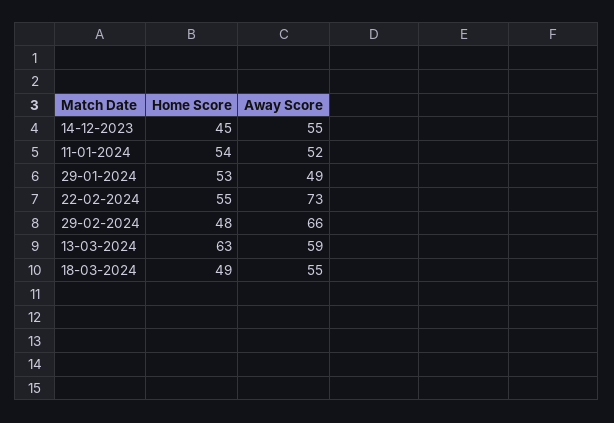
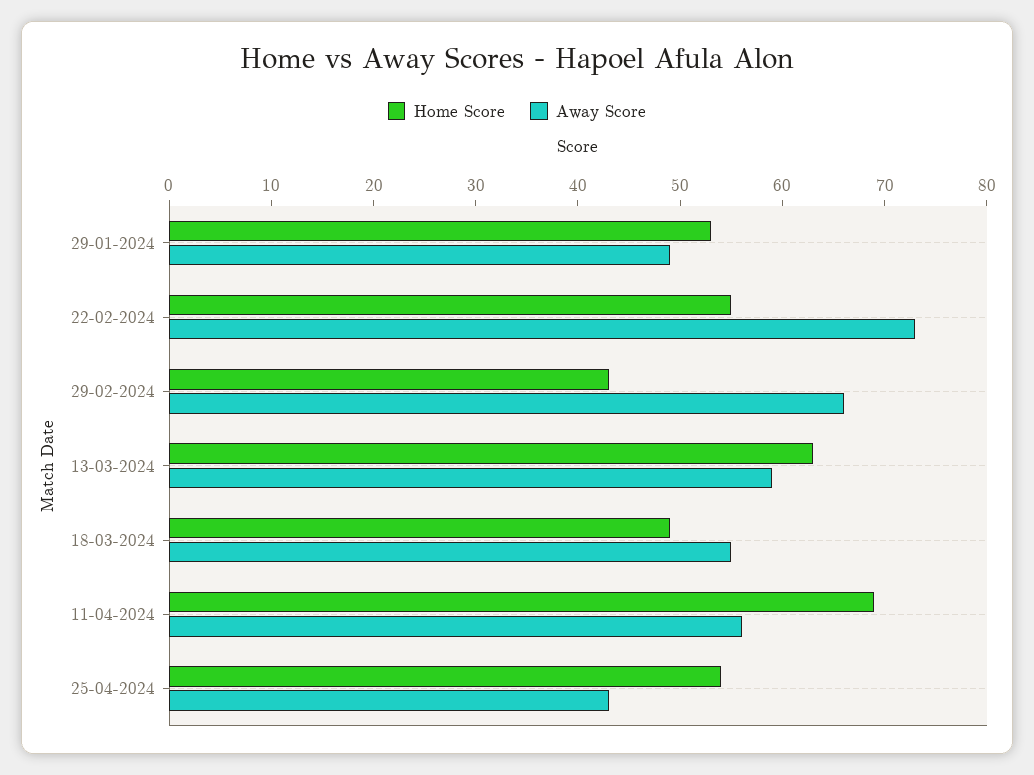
Home Score, 14-12-2023: 45 -> none
Away Score, 14-12-2023: 55 -> none
Home Score, 11-01-2024: 54 -> none
Away Score, 11-01-2024: 52 -> none
Home Score, 29-02-2024: 48 -> 43
Home Score, 11-04-2024: none -> 69
Away Score, 11-04-2024: none -> 56
Home Score, 25-04-2024: none -> 54
Away Score, 25-04-2024: none -> 43

